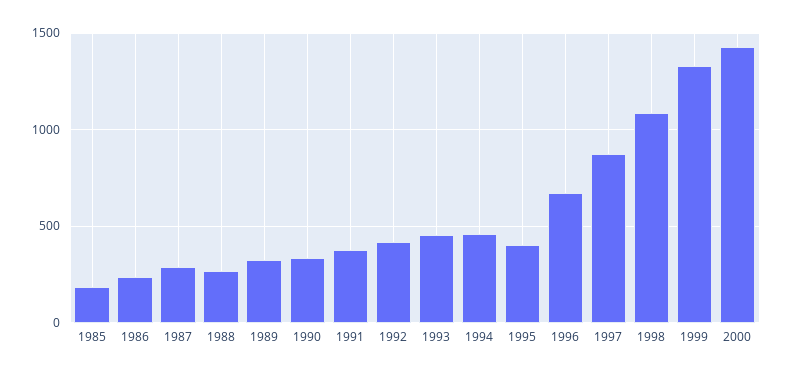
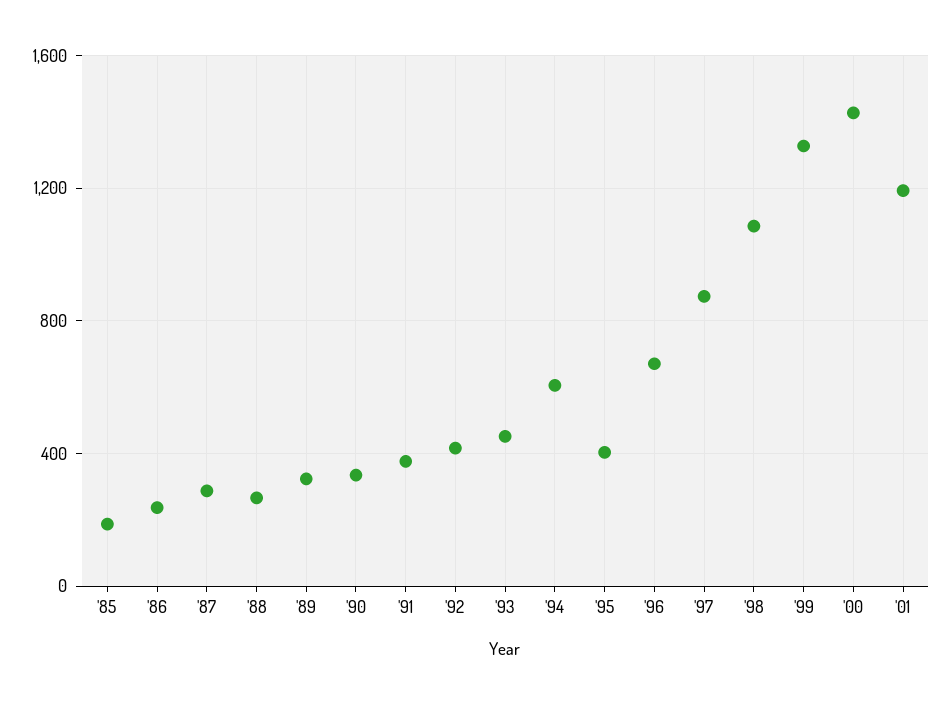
1994: 450 -> 600
'01: none -> 1200

